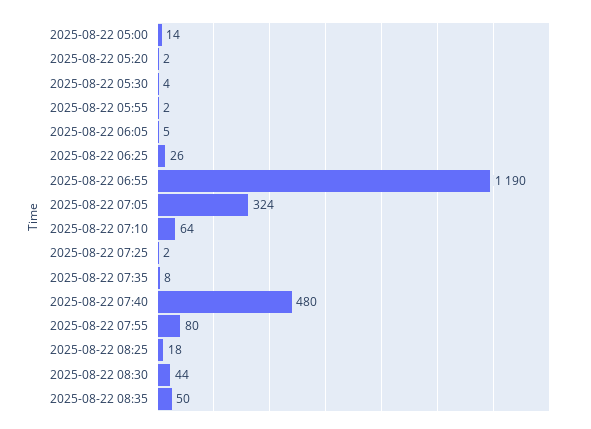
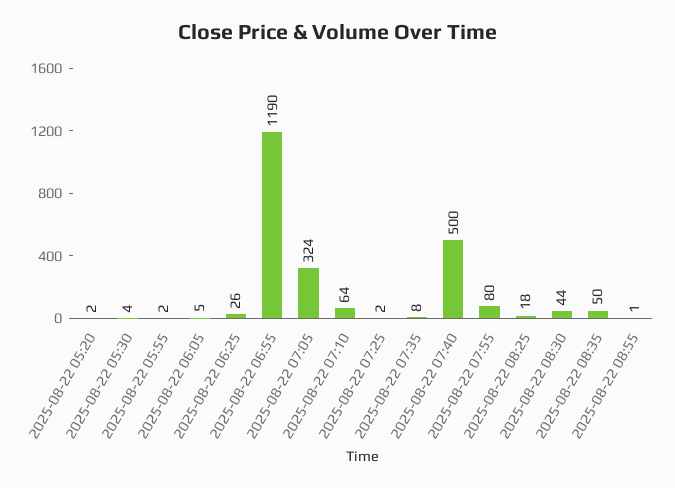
2025-08-22 05:00: 14 -> none
2025-08-22 07:40: 480 -> 500
2025-08-22 08:55: none -> 1

